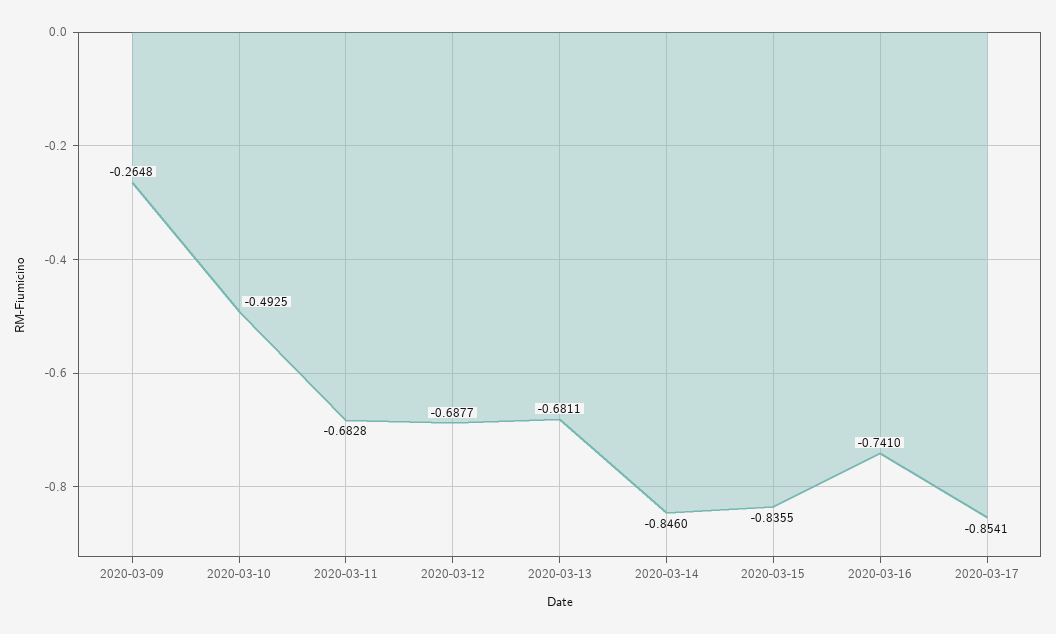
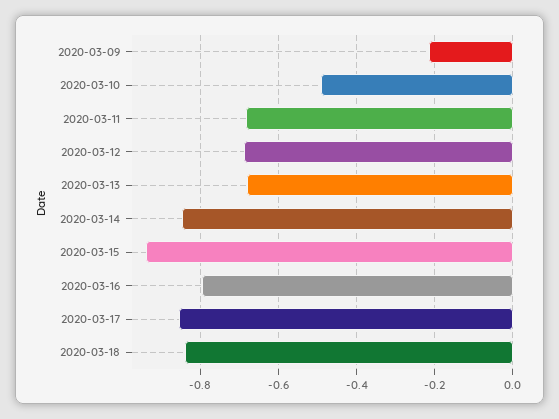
2020-03-09: -0.2648 -> -0.22
2020-03-15: -0.8355 -> -0.94
2020-03-16: -0.741 -> -0.8
2020-03-18: none -> -0.84

